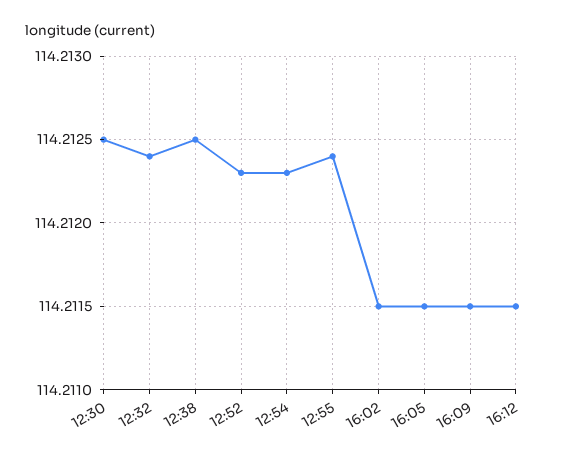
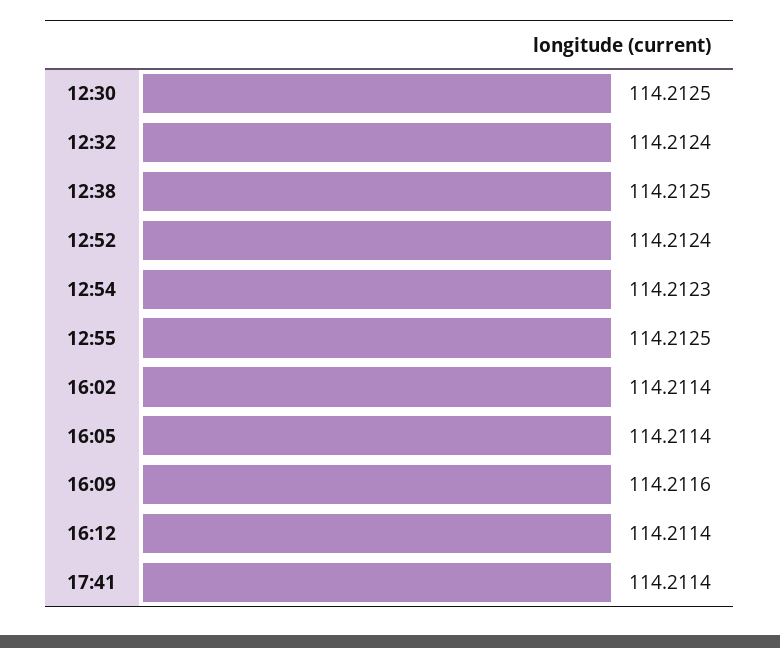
12:52: 114.2123 -> 114.2124
12:55: 114.2124 -> 114.2125
16:02: 114.2115 -> 114.2114
16:05: 114.2115 -> 114.2114
16:09: 114.2115 -> 114.2116
16:12: 114.2115 -> 114.2114
17:41: none -> 114.2114

